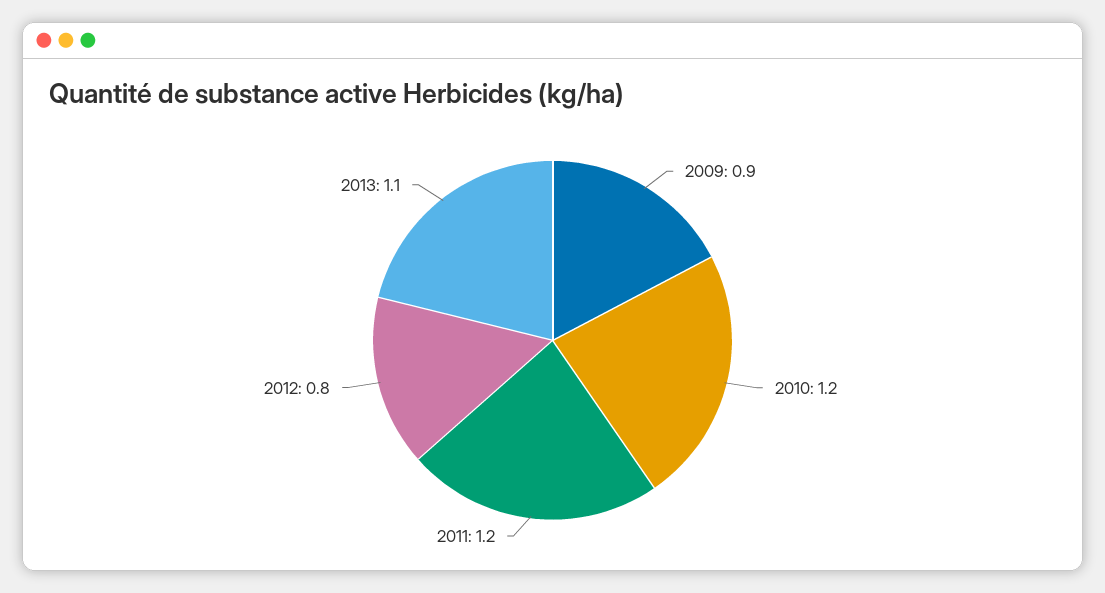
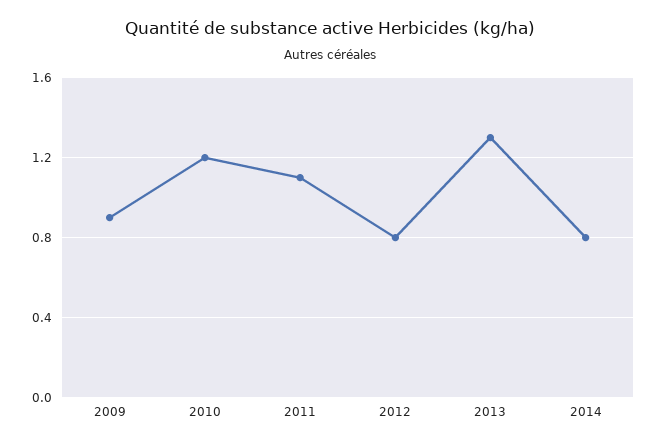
2011: 1.2 -> 1.1
2013: 1.1 -> 1.3
2014: none -> 0.8

